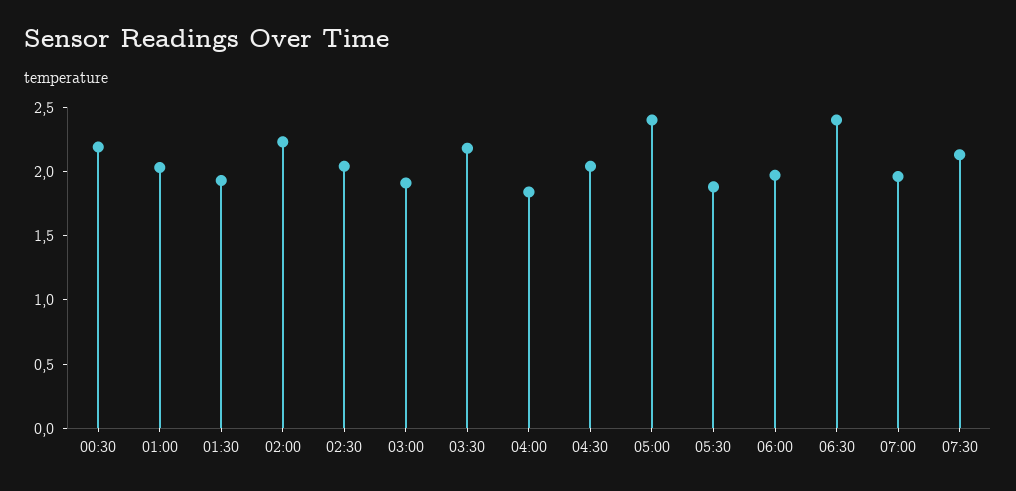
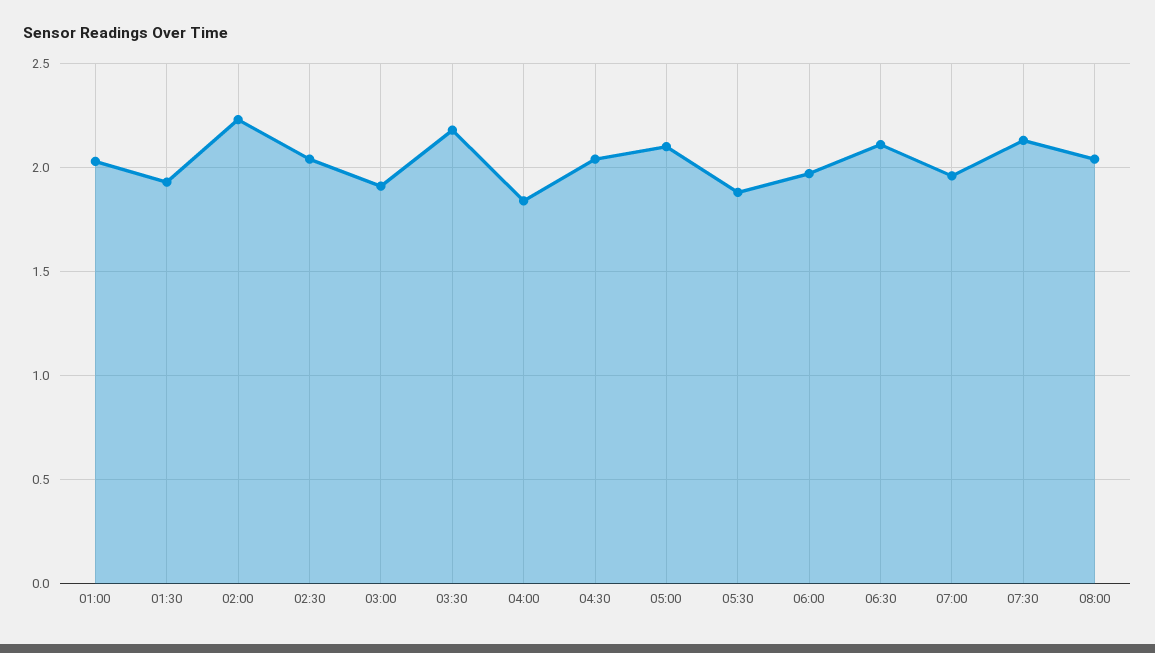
00:30: 2.2 -> none
05:00: 2.4 -> 2.1
06:30: 2.4 -> 2.1
08:00: none -> 2.05

